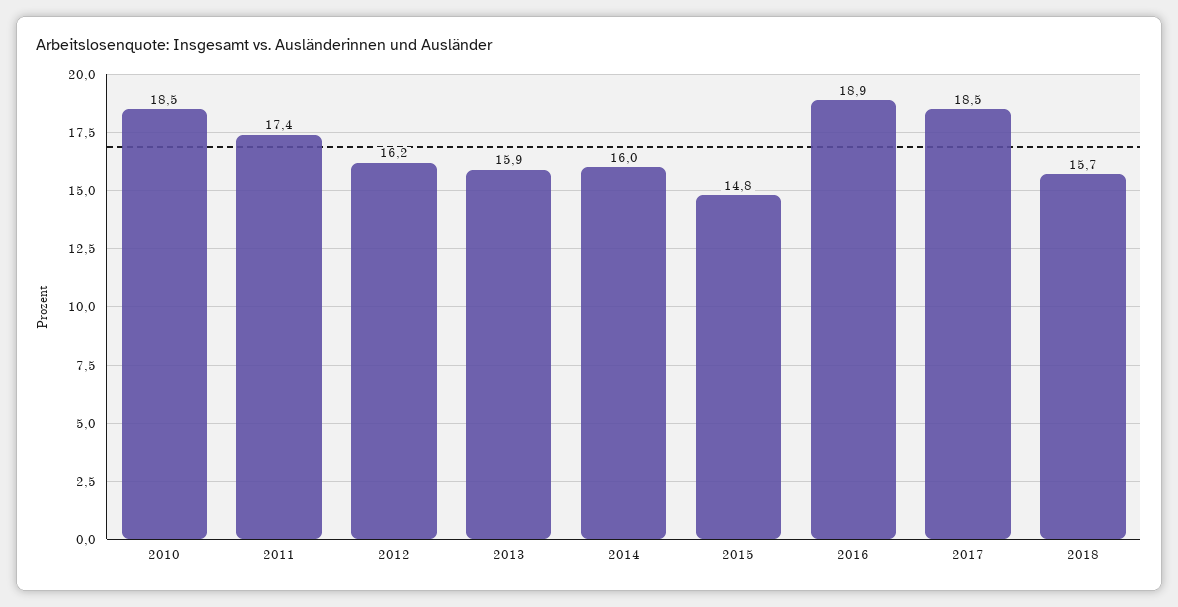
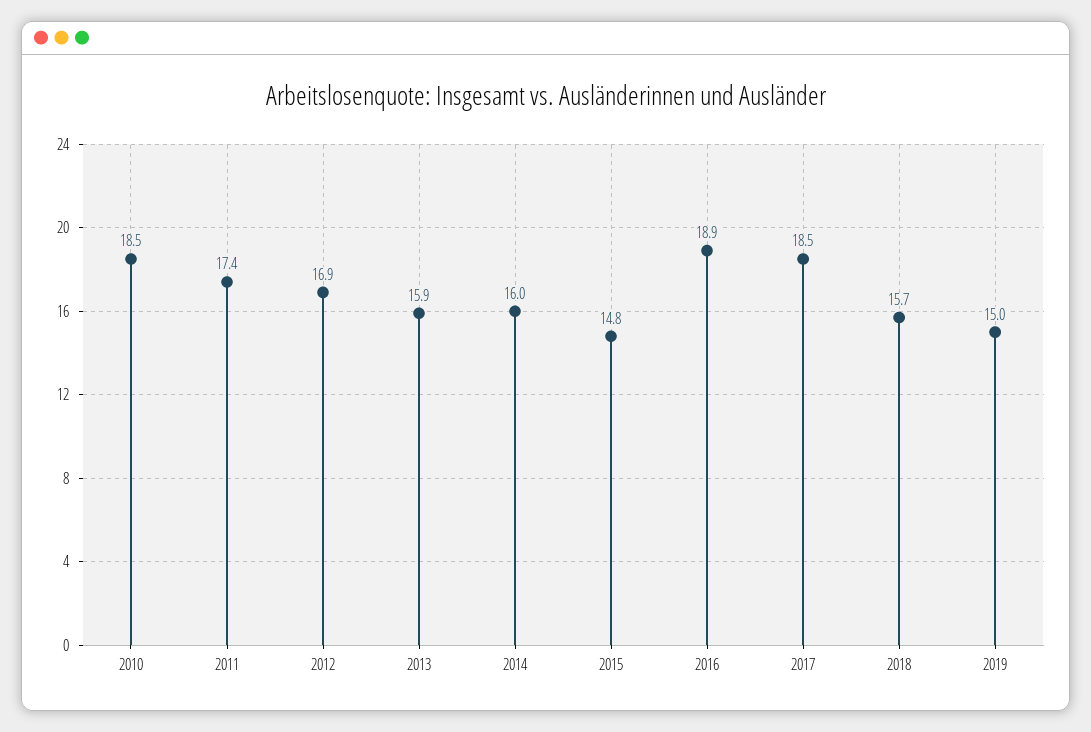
2012: 16.2 -> 16.9
2019: none -> 15

